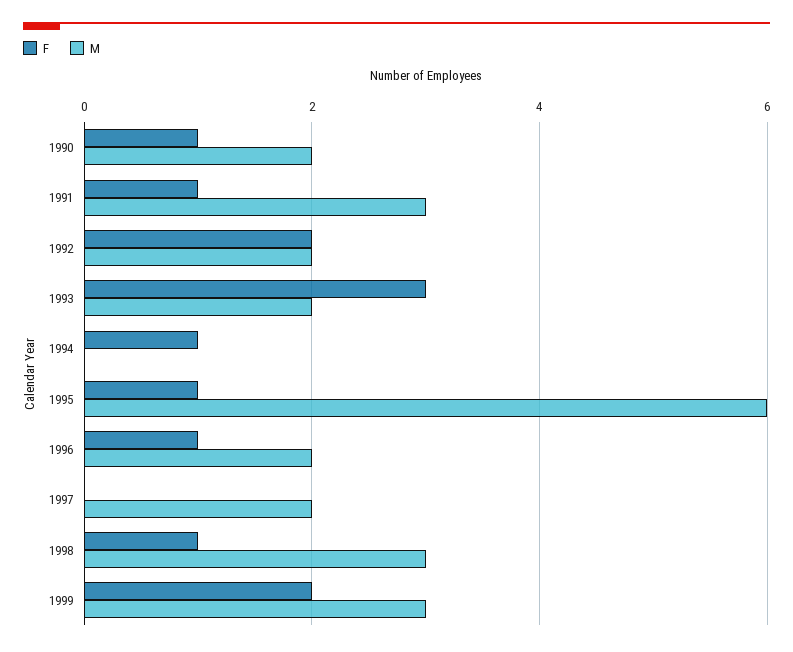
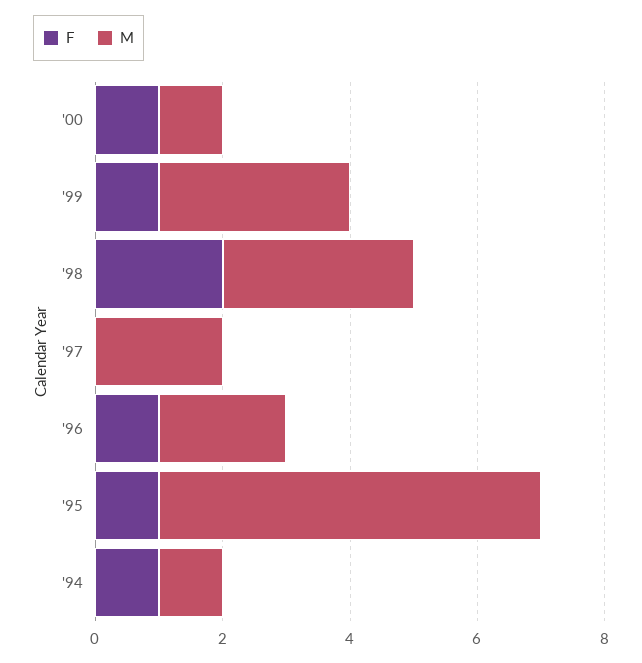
F, 1990: 1 -> none
M, 1990: 2 -> none
F, 1991: 1 -> none
M, 1991: 3 -> none
F, 1992: 2 -> none
M, 1992: 2 -> none
F, 1993: 3 -> none
M, 1993: 2 -> none
M, 1994: 0 -> 1
F, 1998: 1 -> 2
F, 1999: 2 -> 1
F, '00: none -> 1
M, '00: none -> 1

